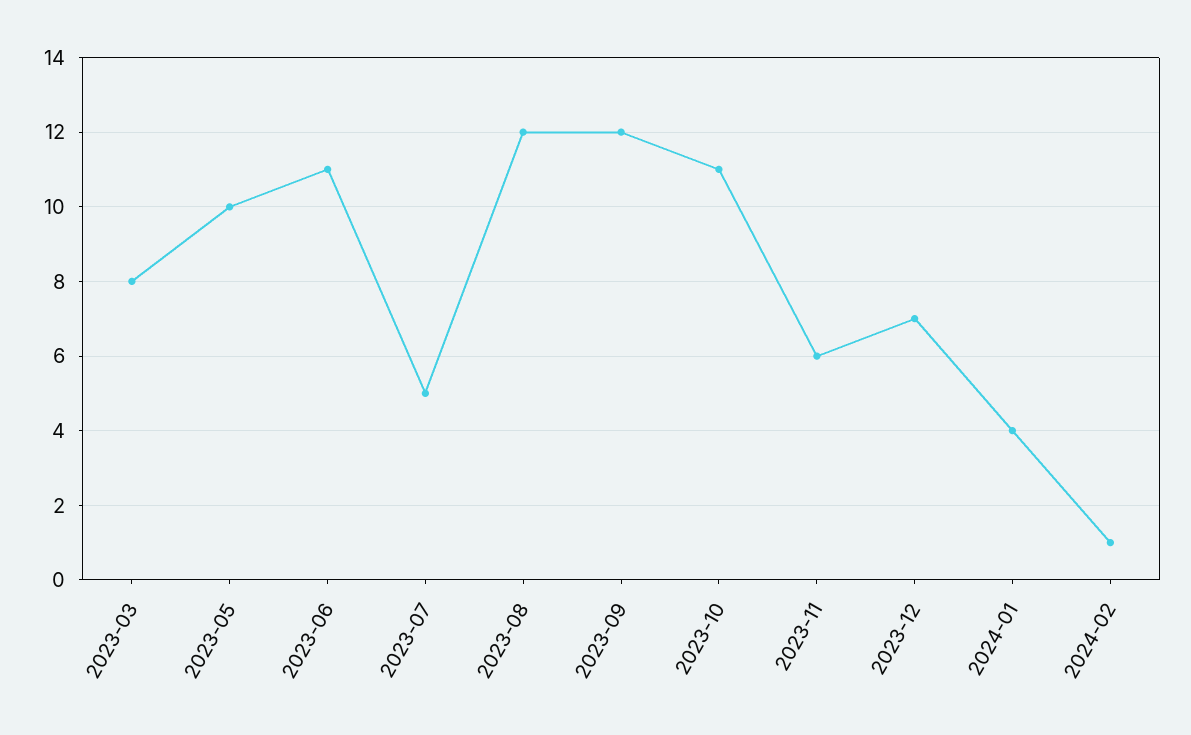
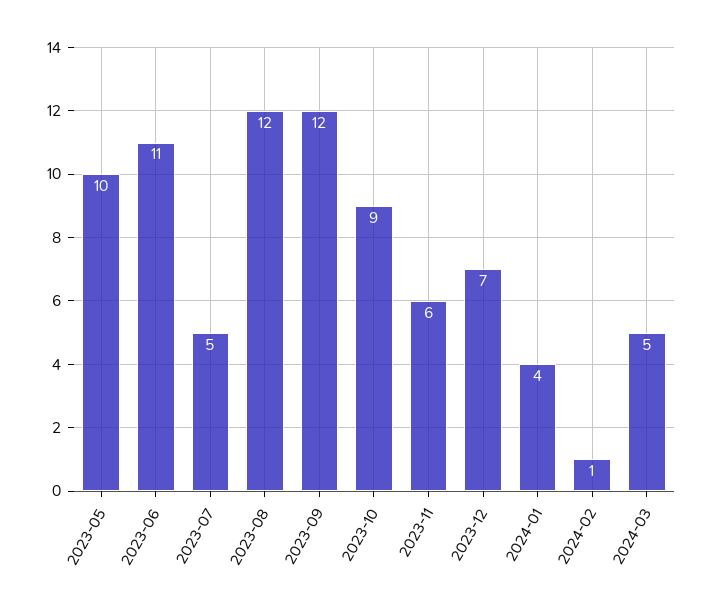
2023-03: 8 -> none
2023-10: 11 -> 9
2024-03: none -> 5

